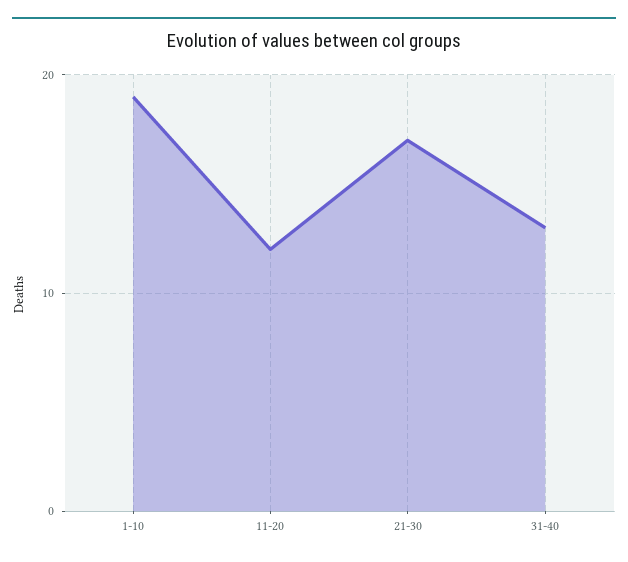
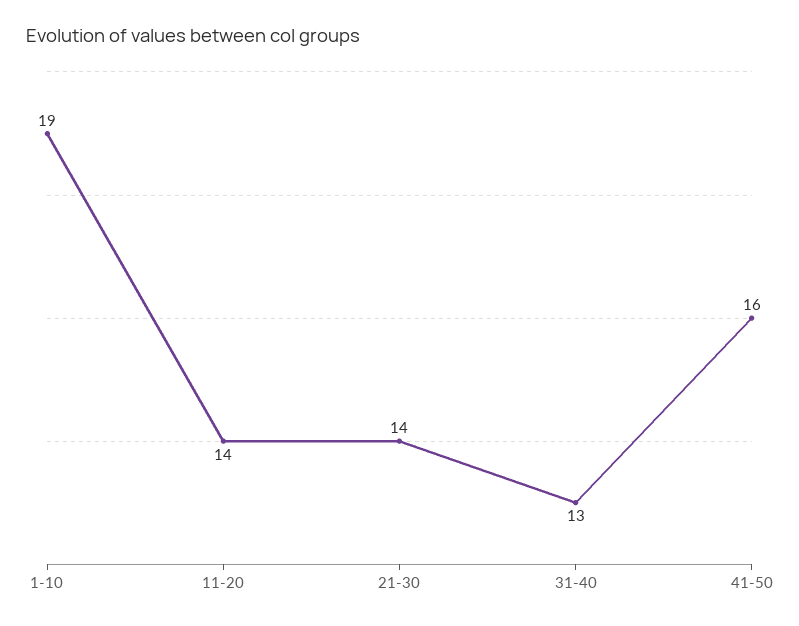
11-20: 12 -> 14
21-30: 17 -> 14
41-50: none -> 16

